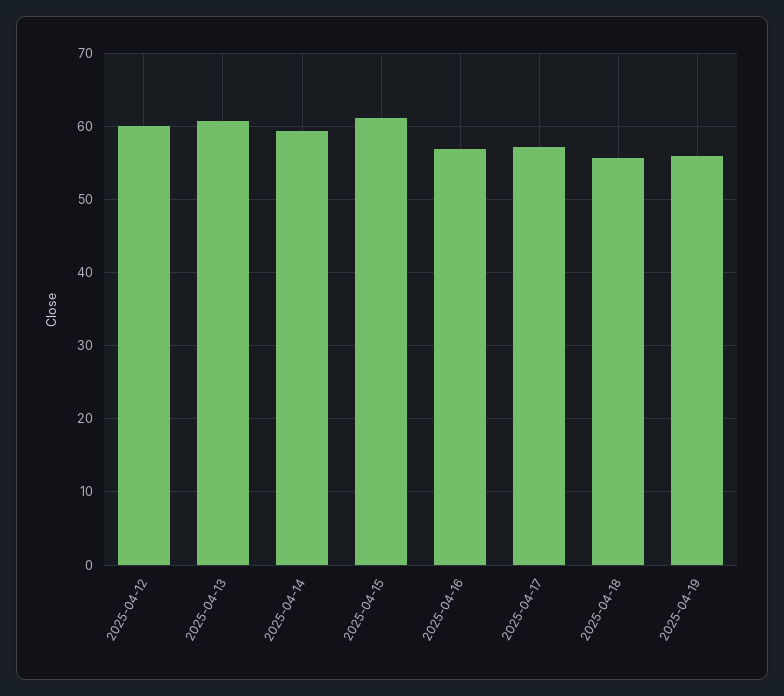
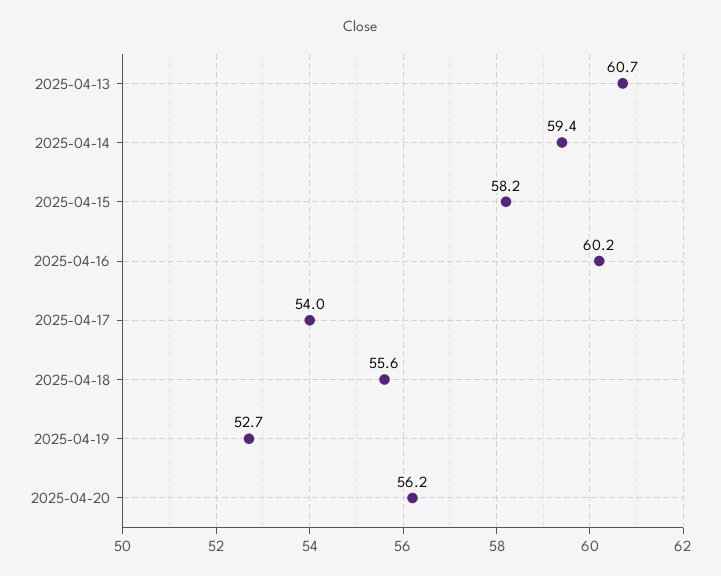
2025-04-12: 60 -> none
2025-04-15: 61 -> 58.2
2025-04-16: 57 -> 60.2
2025-04-17: 57 -> 54
2025-04-19: 56 -> 52.7
2025-04-20: none -> 56.2

